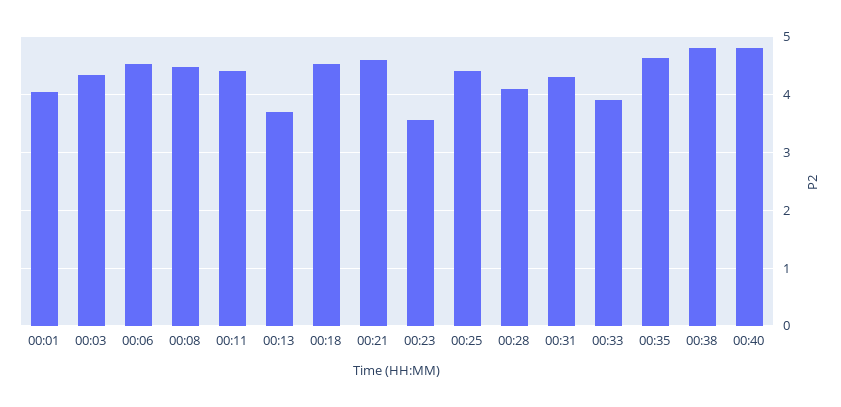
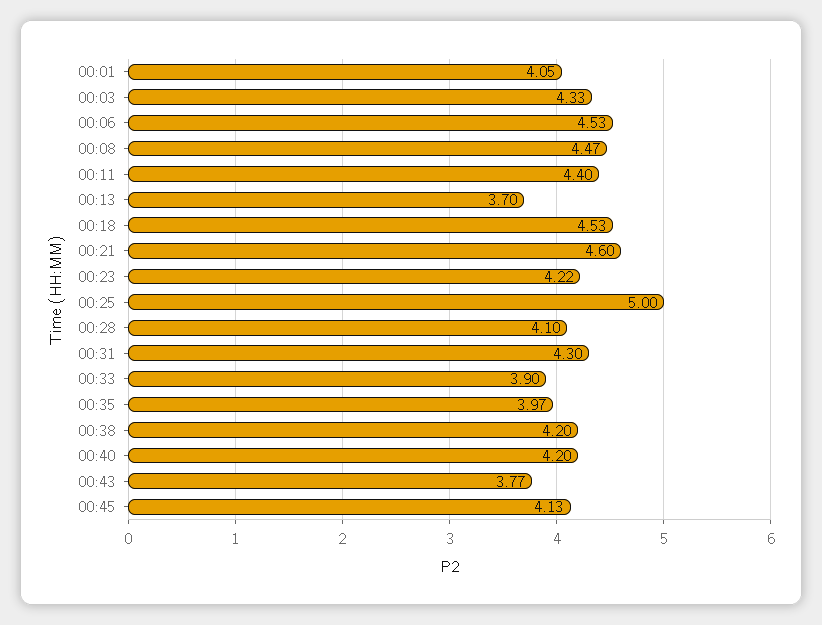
00:23: 3.6 -> 4.22
00:25: 4.4 -> 5
00:35: 4.6 -> 3.97
00:38: 4.8 -> 4.2
00:40: 4.8 -> 4.2
00:43: none -> 3.77
00:45: none -> 4.13

